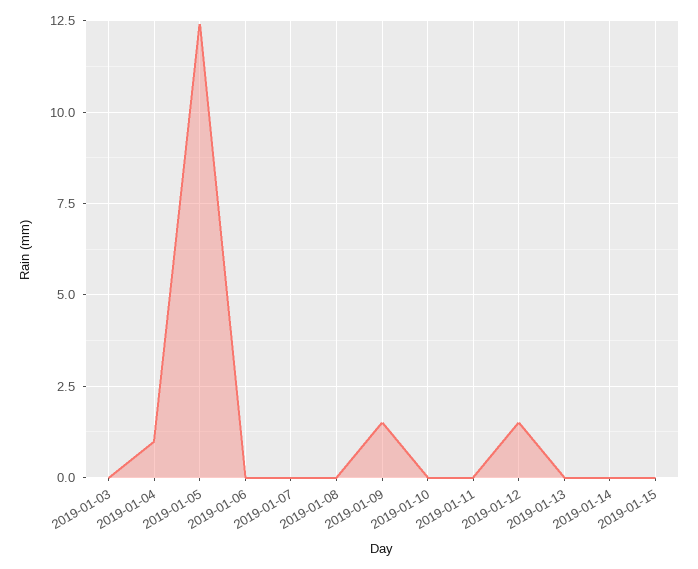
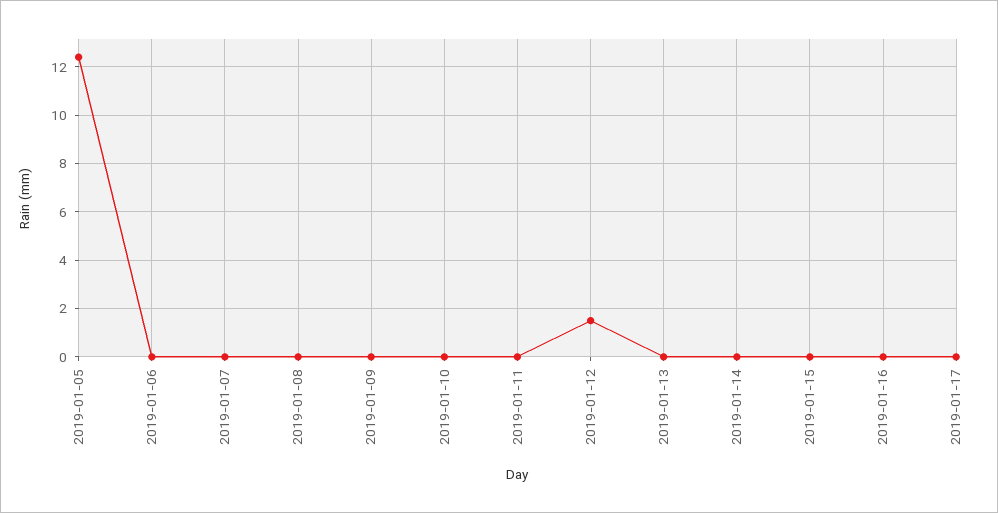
2019-01-03: 0 -> none
2019-01-04: 1 -> none
2019-01-09: 1.5 -> 0
2019-01-16: none -> 0
2019-01-17: none -> 0

